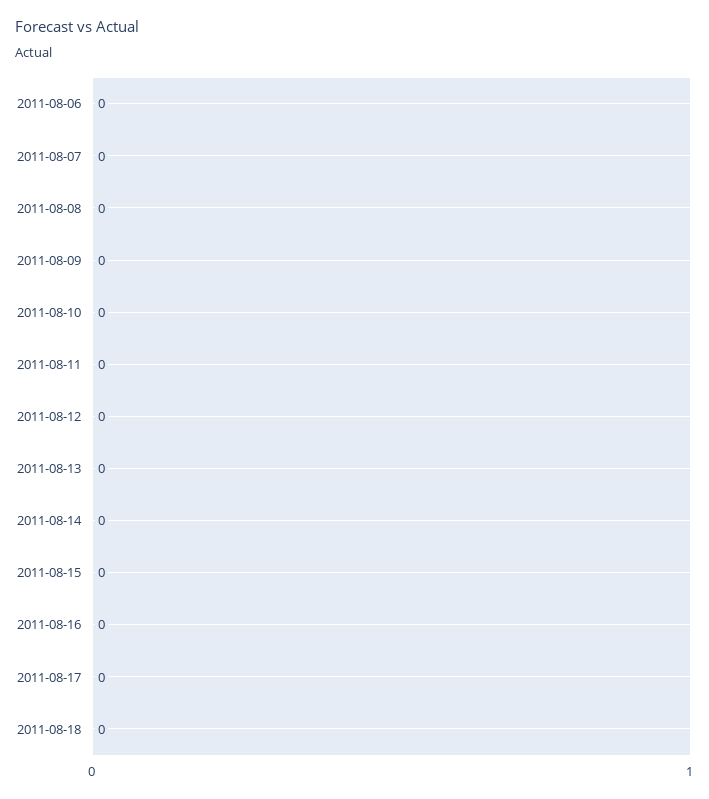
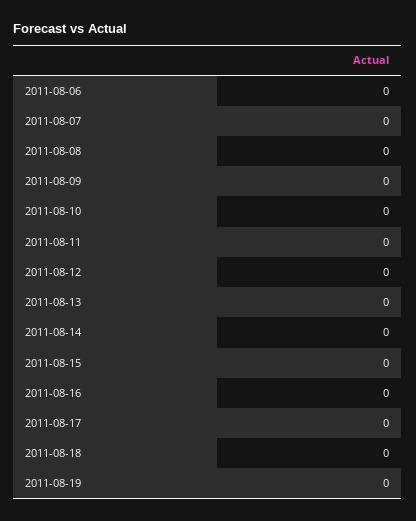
2011-08-19: none -> 0

